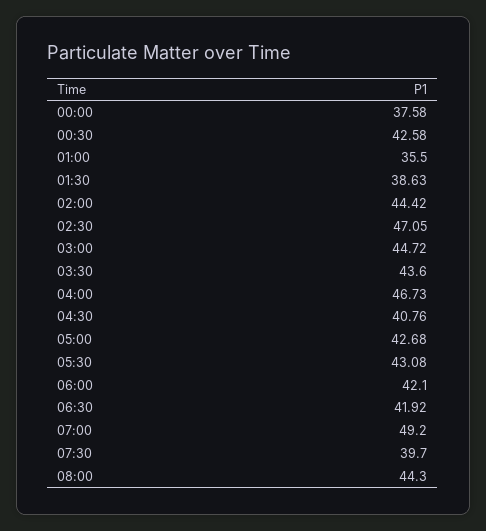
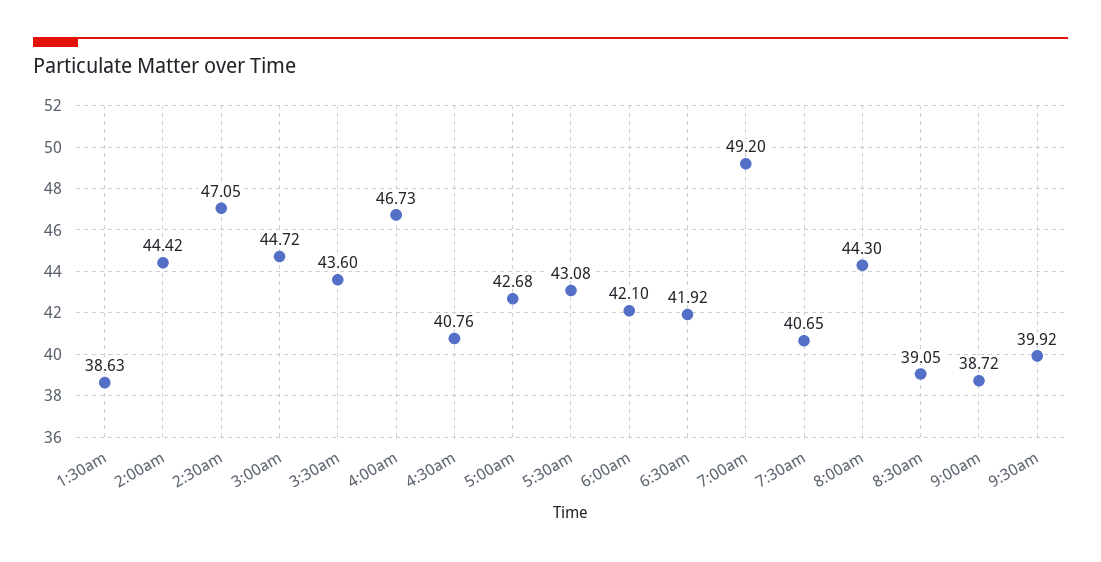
00:00: 37.58 -> none
00:30: 42.58 -> none
01:00: 35.5 -> none
07:30: 39.7 -> 40.65
8:30am: none -> 39.05
9:00am: none -> 38.72
9:30am: none -> 39.92

